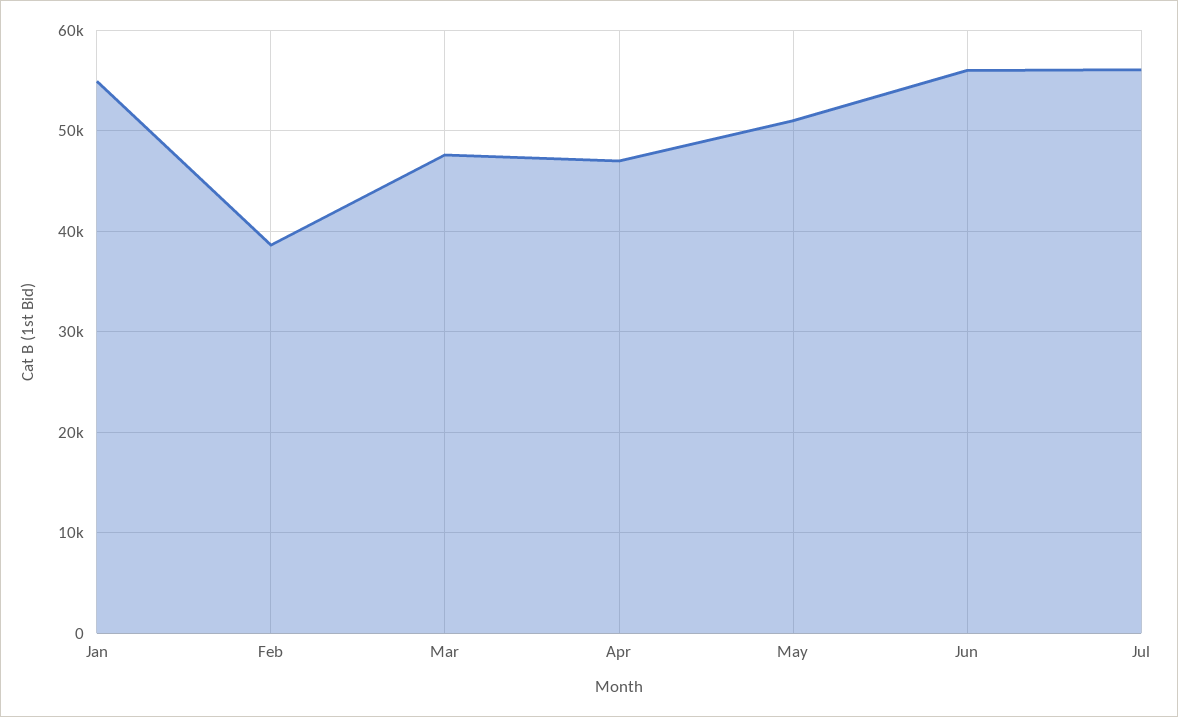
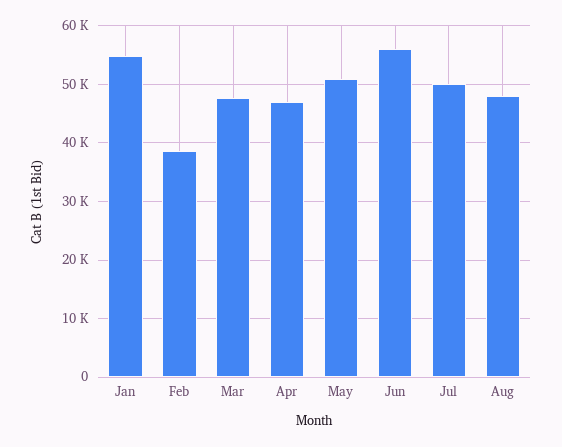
Jul: 56000 -> 50000
Aug: none -> 48000

